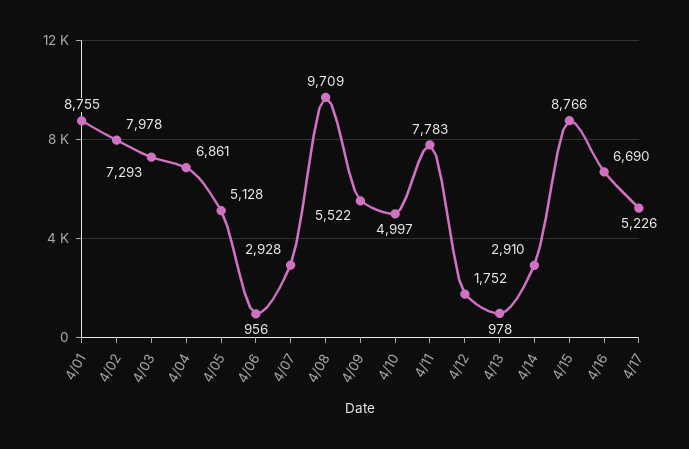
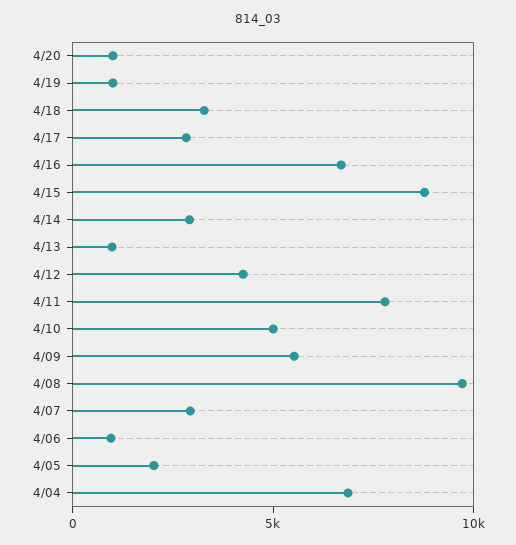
4/01: 8755 -> none
4/02: 7978 -> none
4/03: 7293 -> none
4/05: 5128 -> 2000
4/12: 1752 -> 4000
4/17: 5226 -> 3000
4/20: none -> 1000
4/19: none -> 1000
4/18: none -> 3000

